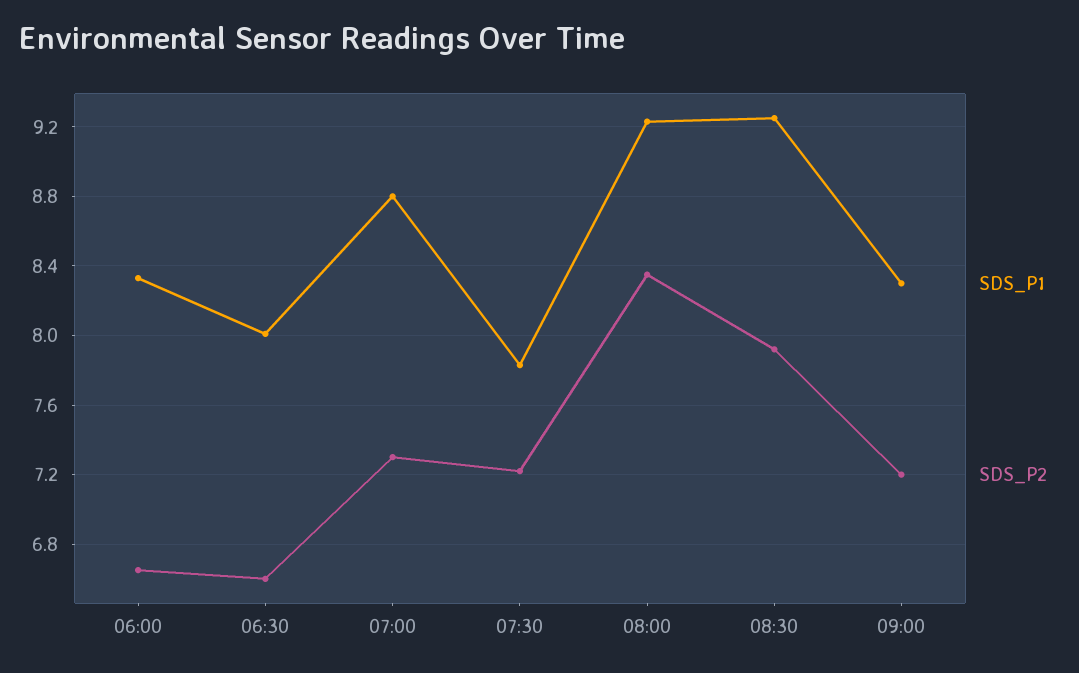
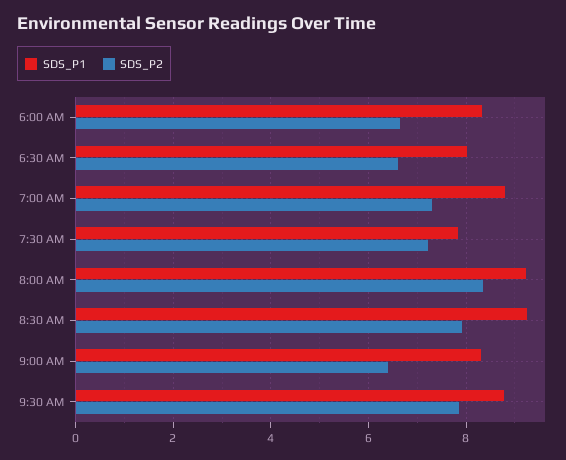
SDS_P2, 09:00: 7.2 -> 6.4
SDS_P1, 9:30 AM: none -> 8.8
SDS_P2, 9:30 AM: none -> 7.8

